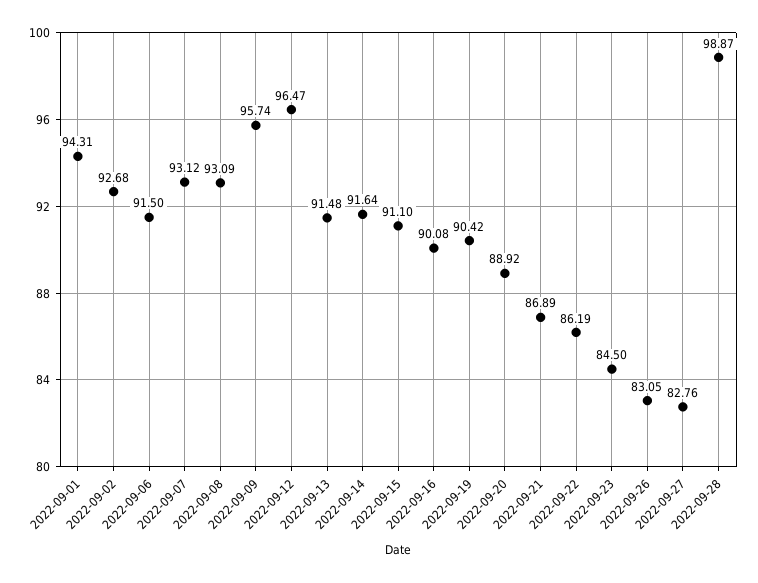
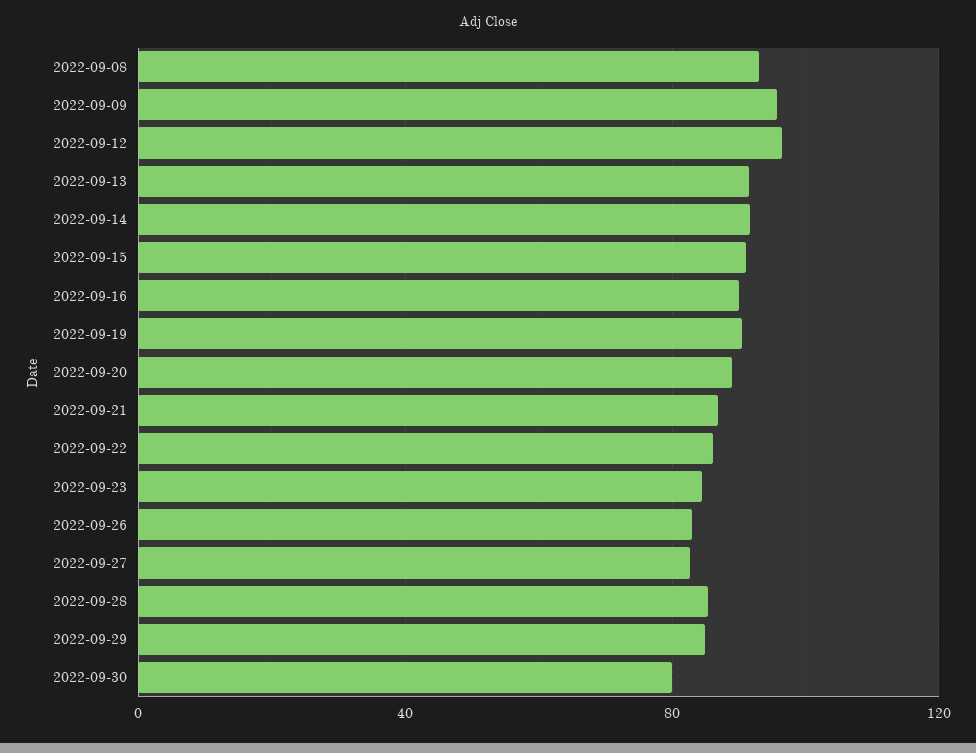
2022-09-01: 94.31 -> none
2022-09-02: 92.68 -> none
2022-09-06: 91.5 -> none
2022-09-07: 93.12 -> none
2022-09-28: 98.87 -> 85
2022-09-29: none -> 85
2022-09-30: none -> 80

